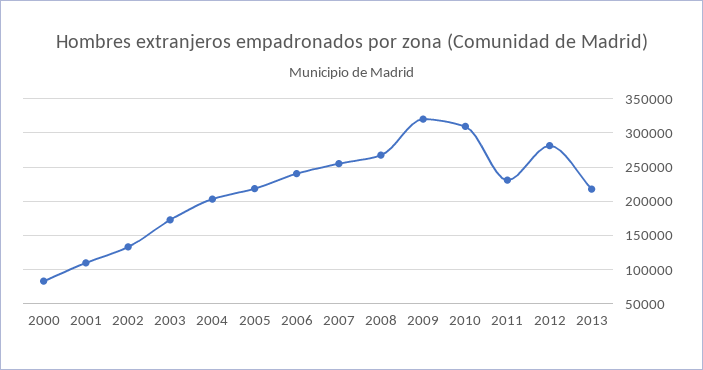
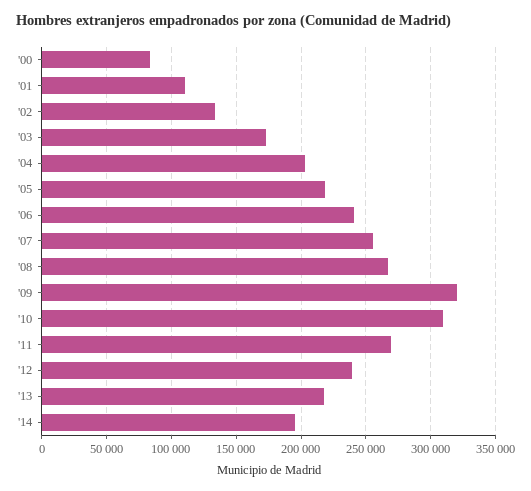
2011: 230000 -> 270000
2012: 280000 -> 240000
'14: none -> 195000

